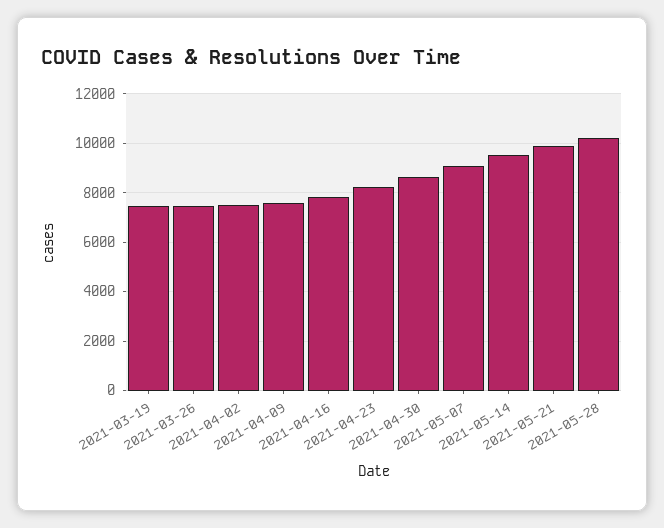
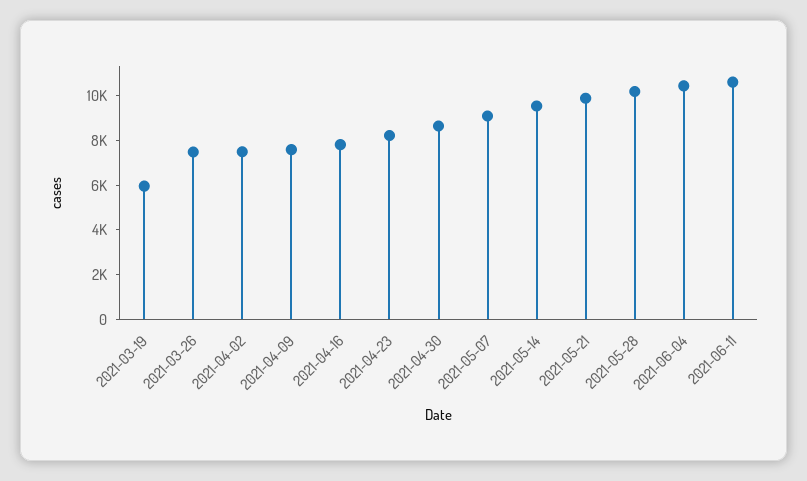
2021-03-19: 7500 -> 6000
2021-06-04: none -> 10500
2021-06-11: none -> 10500

